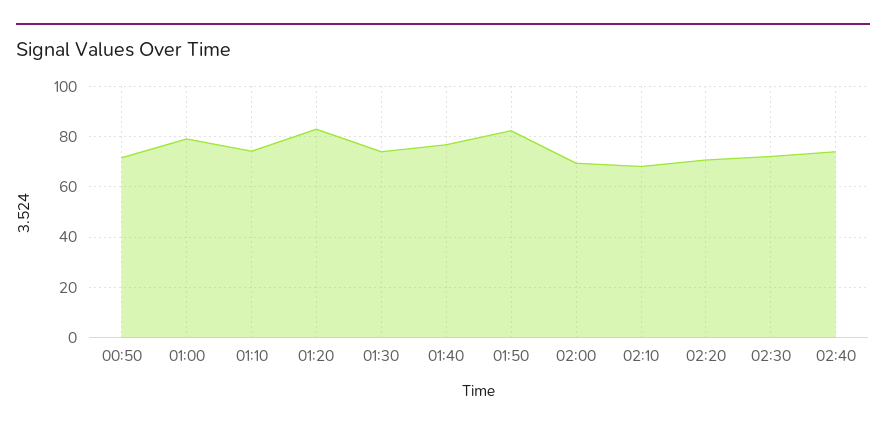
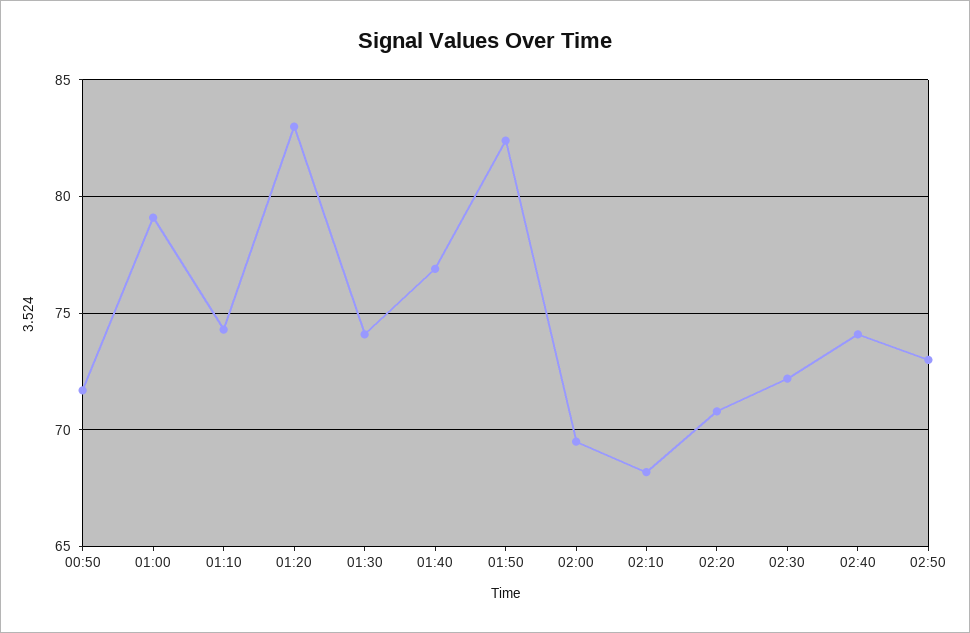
02:50: none -> 73

